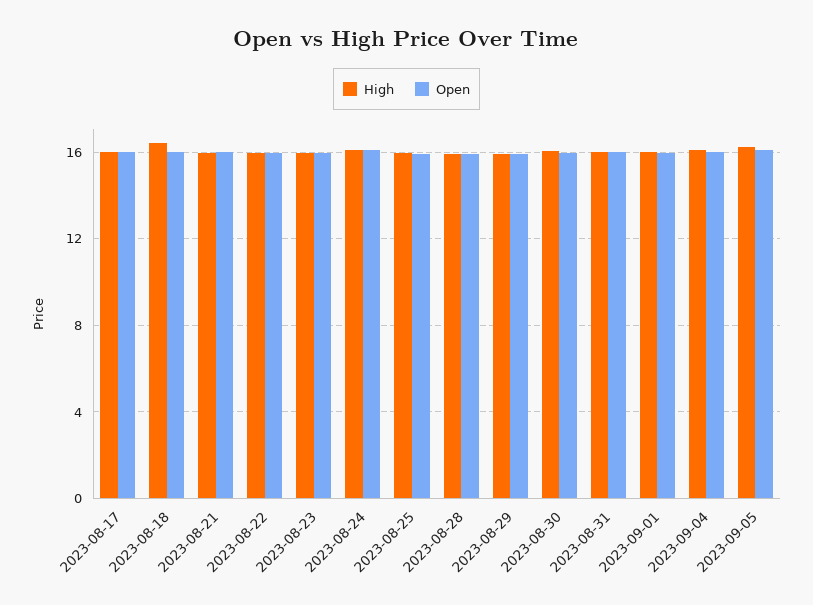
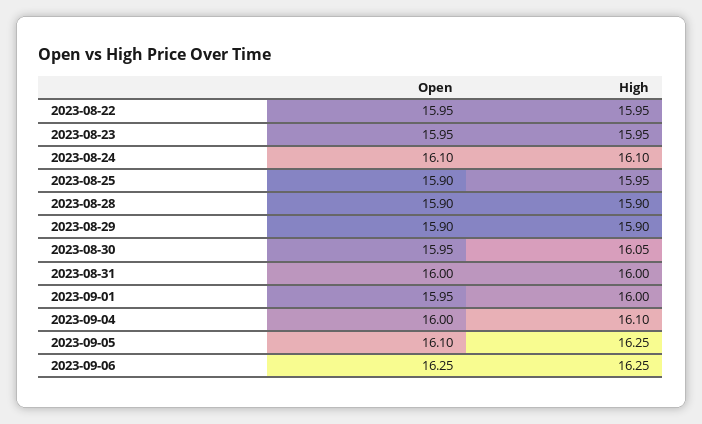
High, 2023-08-17: 16 -> none
Open, 2023-08-17: 16 -> none
High, 2023-08-18: 16.5 -> none
Open, 2023-08-18: 16 -> none
High, 2023-08-21: 16 -> none
Open, 2023-08-21: 16 -> none
Open, 2023-09-06: none -> 16.25
High, 2023-09-06: none -> 16.25

